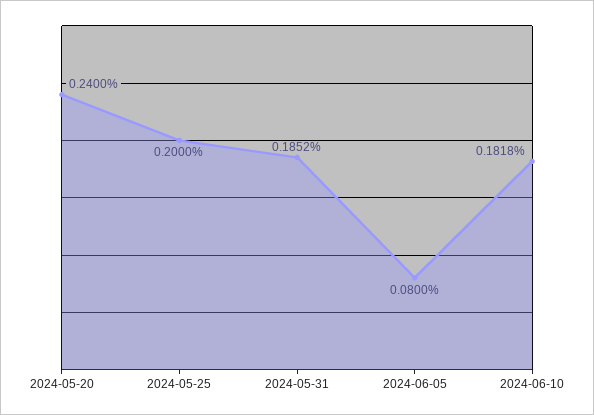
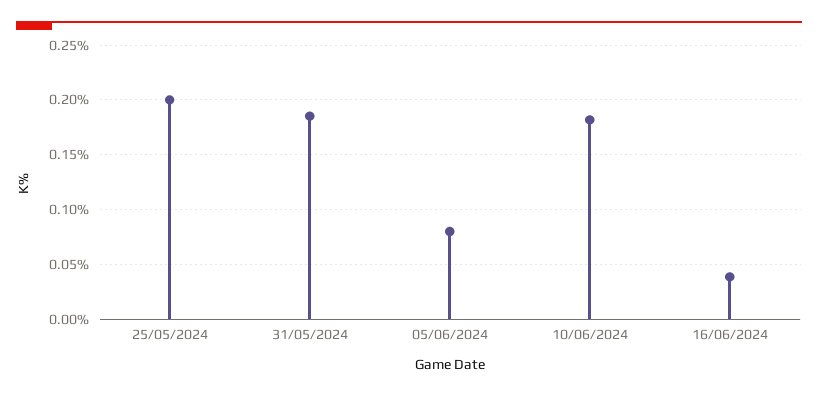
2024-05-20: 0.24 -> none
16/06/2024: none -> 0.04

